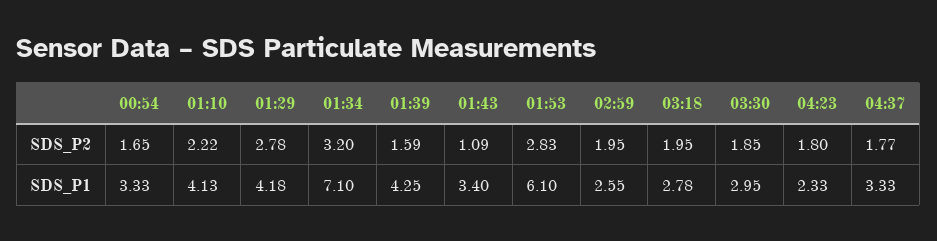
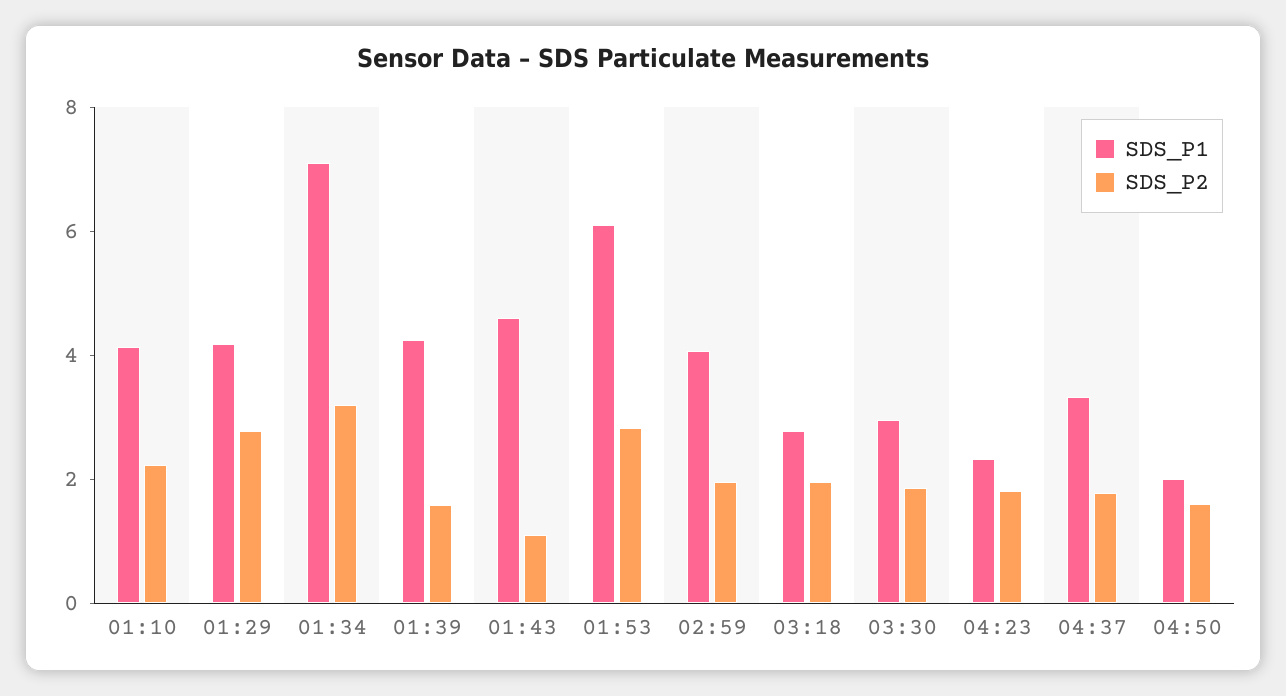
SDS_P2, 00:54: 1.65 -> none
SDS_P1, 00:54: 3.33 -> none
SDS_P1, 01:43: 3.4 -> 4.5
SDS_P1, 02:59: 2.55 -> 4
SDS_P1, 04:50: none -> 2
SDS_P2, 04:50: none -> 1.5

